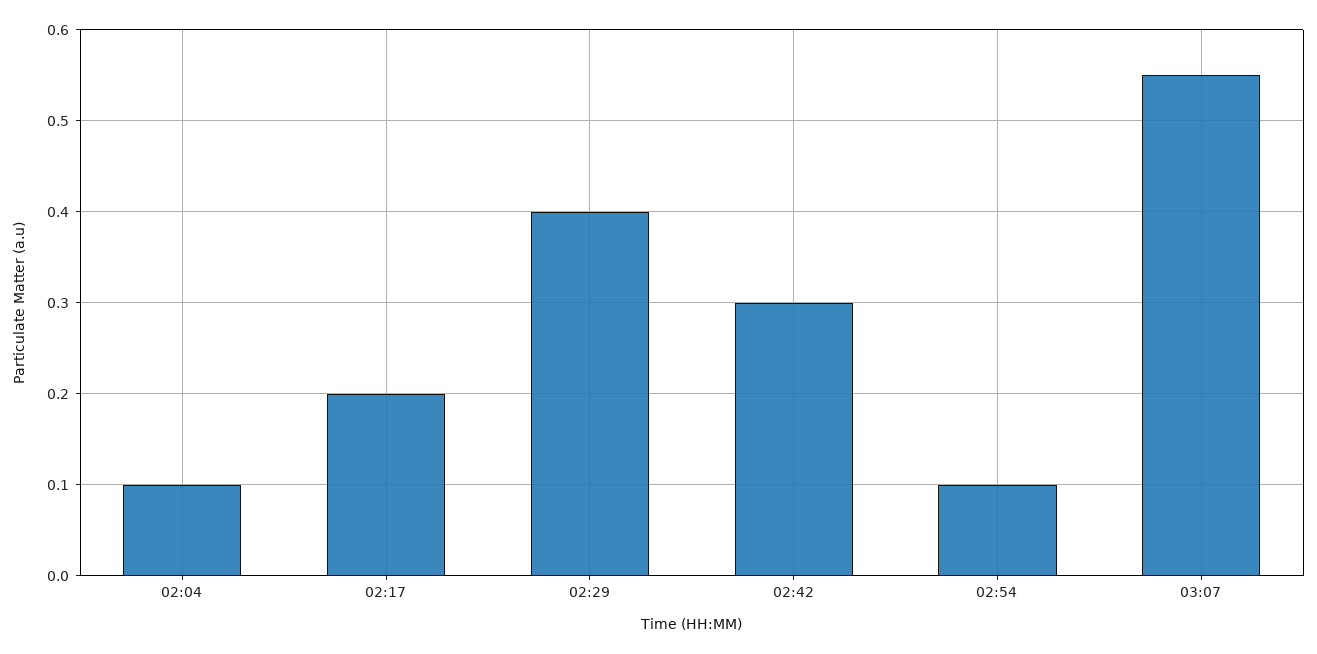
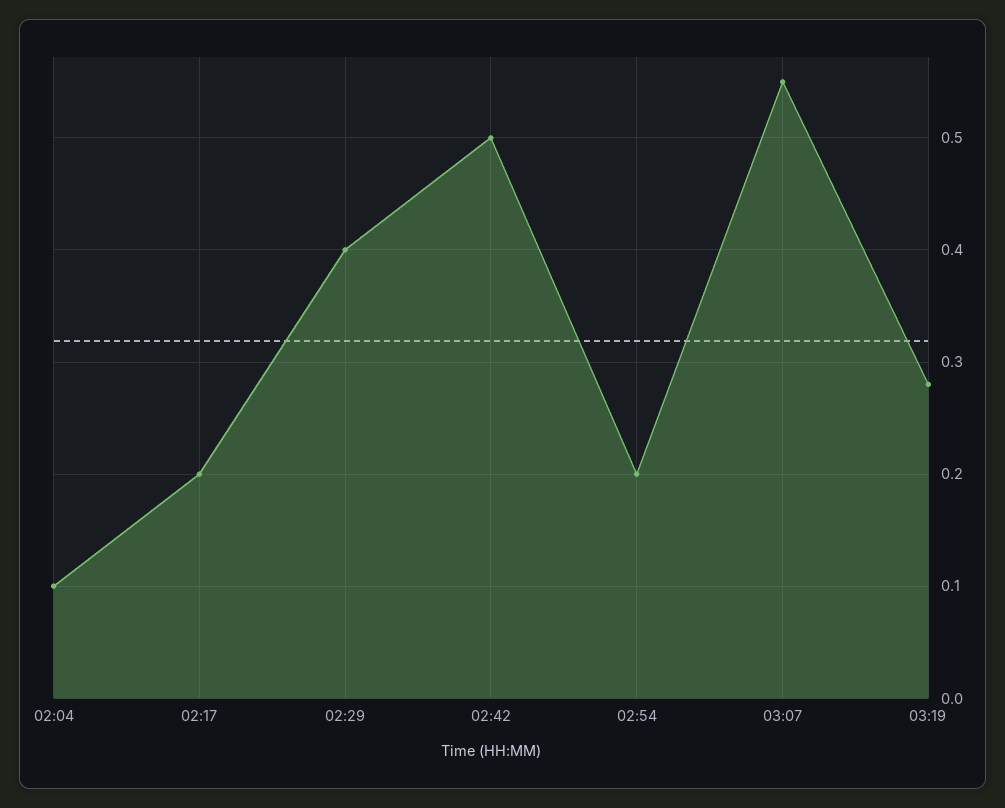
02:42: 0.3 -> 0.5
02:54: 0.1 -> 0.2
03:19: none -> 0.28

